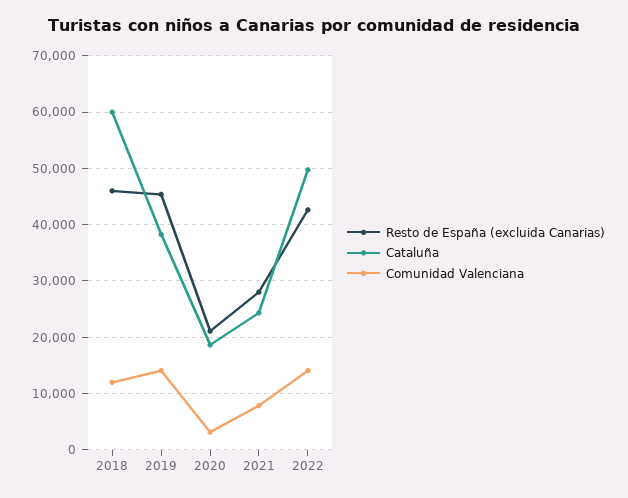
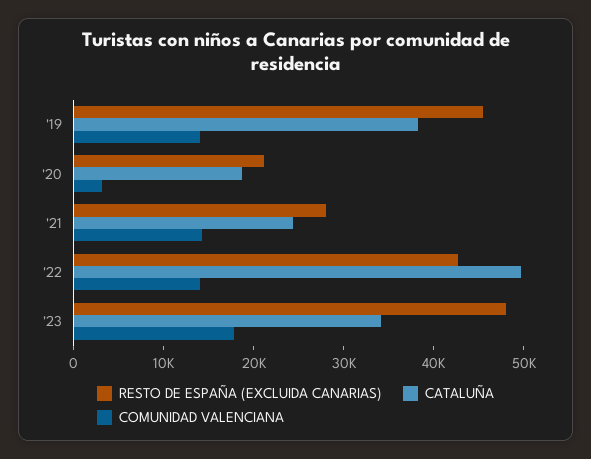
Resto de España (excluida Canarias), 2018: 46000 -> none
Cataluña, 2018: 60000 -> none
Comunidad Valenciana, 2018: 12000 -> none
Comunidad Valenciana, 2021: 8000 -> 14000
Resto de España (excluida Canarias), '23: none -> 48000
Cataluña, '23: none -> 34000
Comunidad Valenciana, '23: none -> 18000

